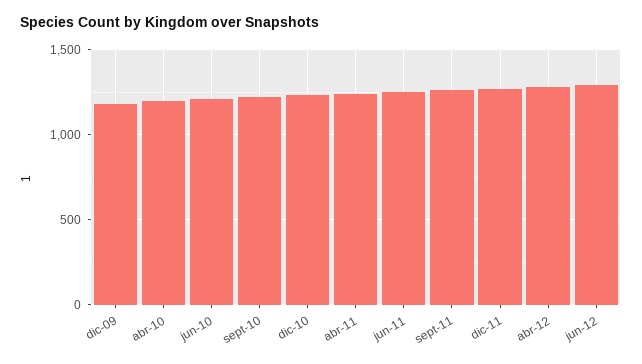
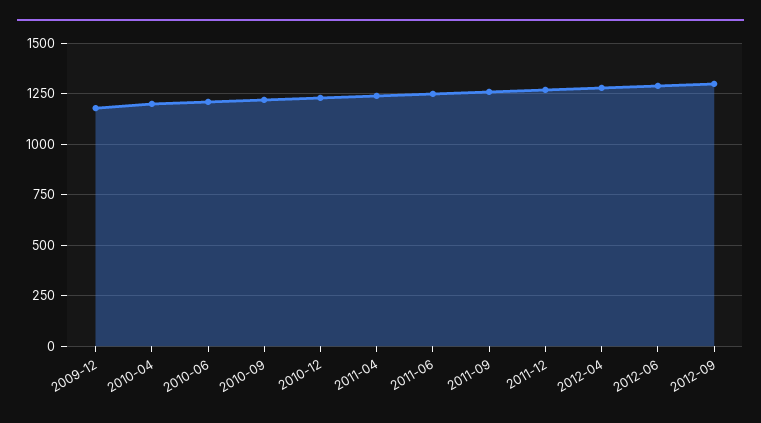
2012-09: none -> 1300

